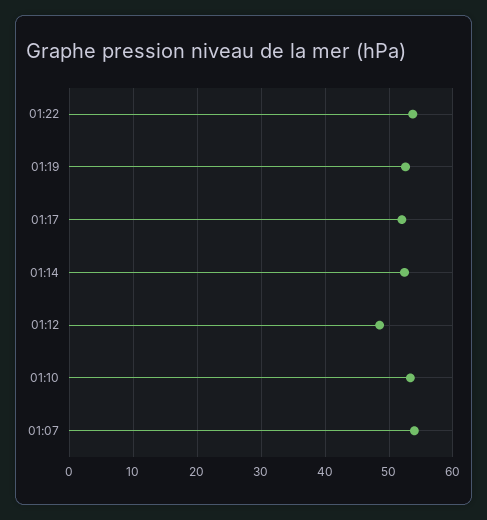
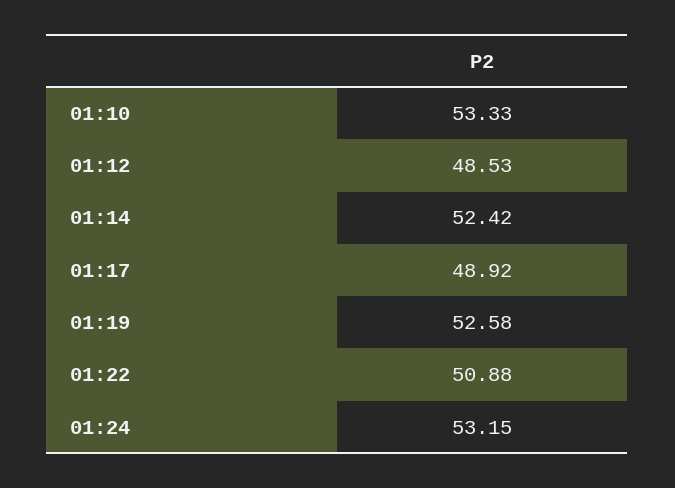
01:22: 54 -> 50.88
01:17: 52 -> 48.92
01:07: 54 -> none
01:24: none -> 53.15

